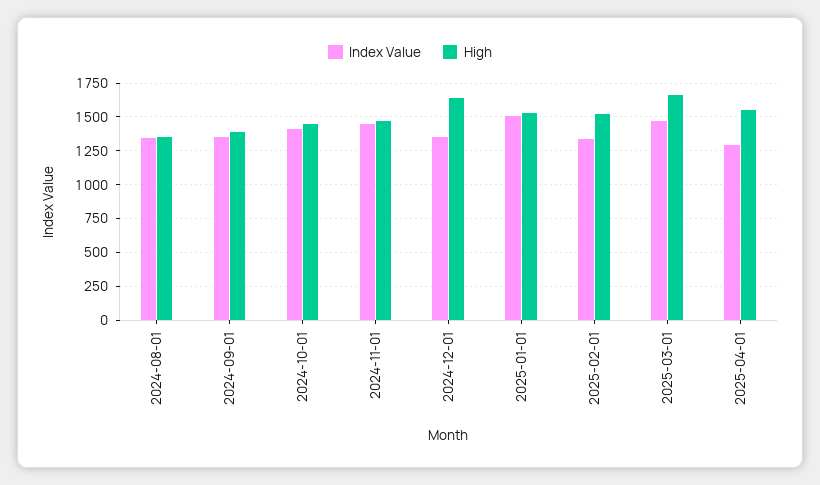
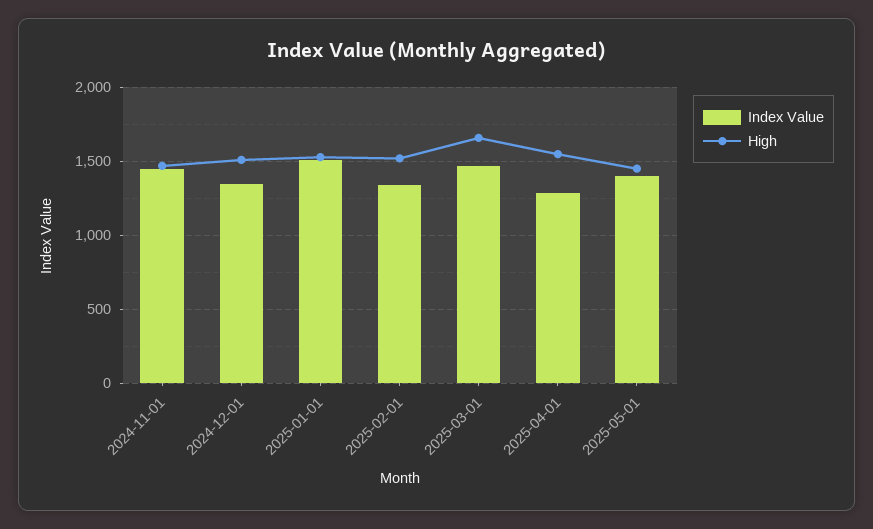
Index Value, 2024-08-01: 1350 -> none
High, 2024-08-01: 1350 -> none
Index Value, 2024-09-01: 1350 -> none
High, 2024-09-01: 1400 -> none
Index Value, 2024-10-01: 1400 -> none
High, 2024-10-01: 1450 -> none
High, 2024-12-01: 1650 -> 1500
Index Value, 2025-05-01: none -> 1400
High, 2025-05-01: none -> 1450

